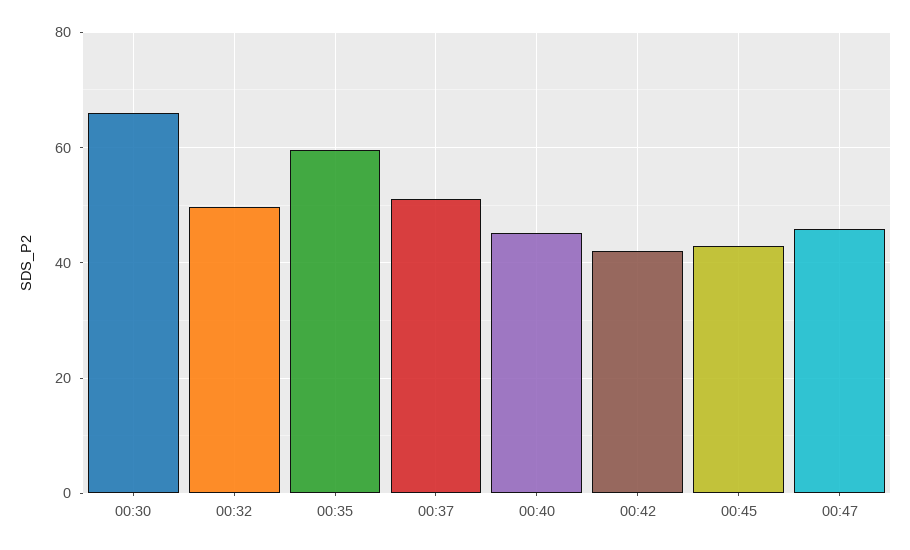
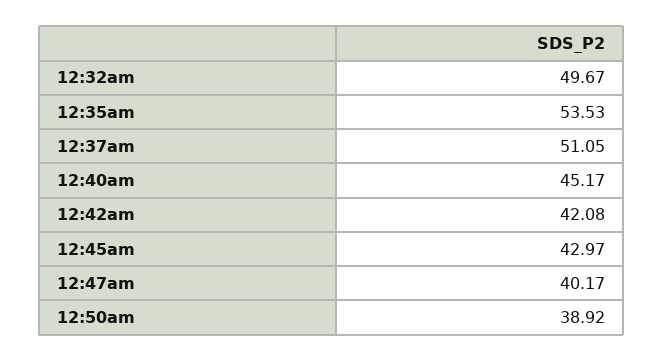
00:30: 66 -> none
00:35: 60 -> 53.53
00:47: 46 -> 40.17
12:50am: none -> 38.92

